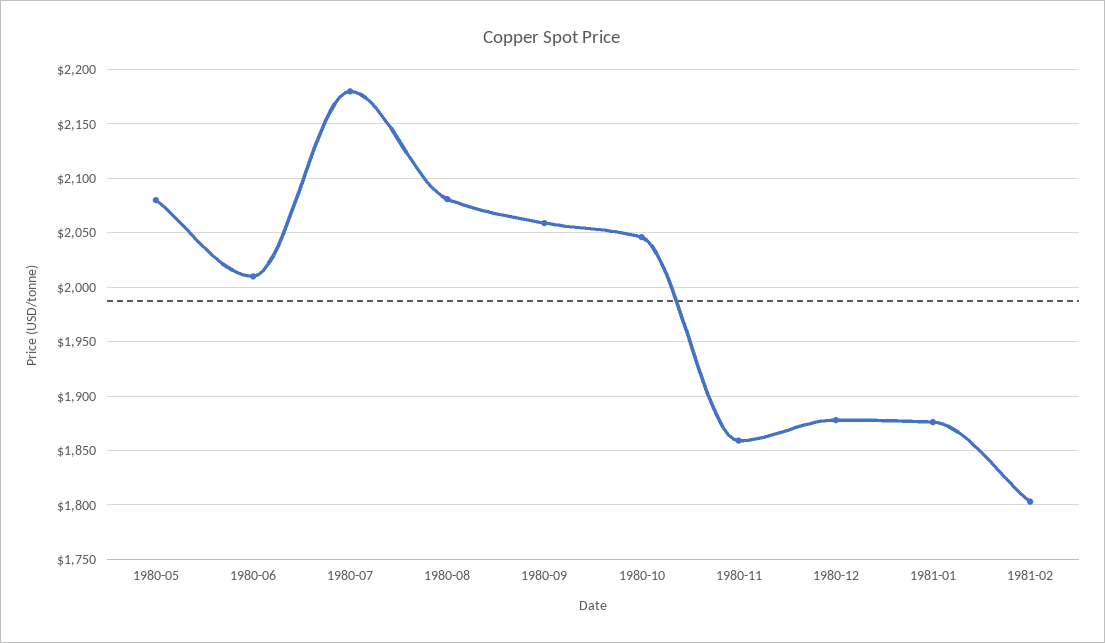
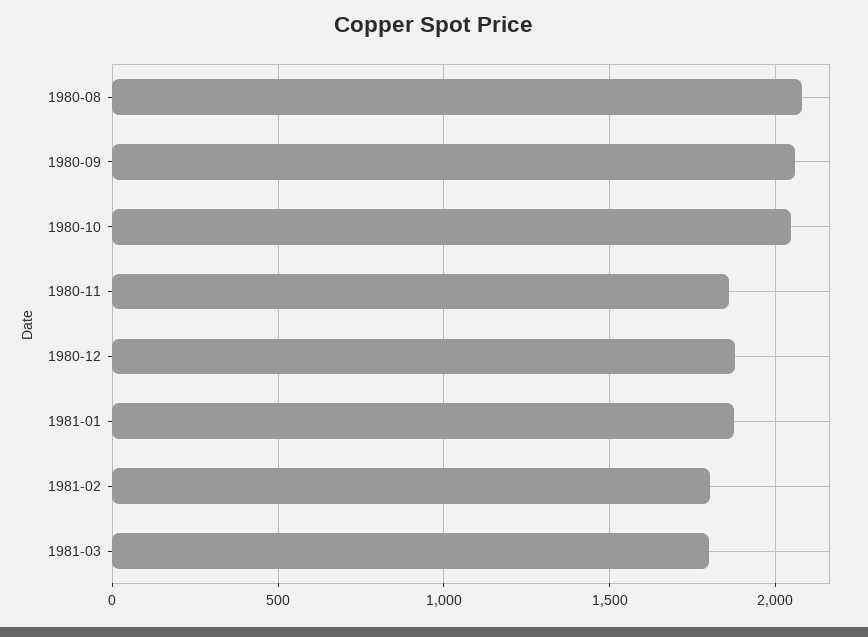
1980-05: 2080 -> none
1980-06: 2010 -> none
1980-07: 2180 -> none
1981-03: none -> 1800

